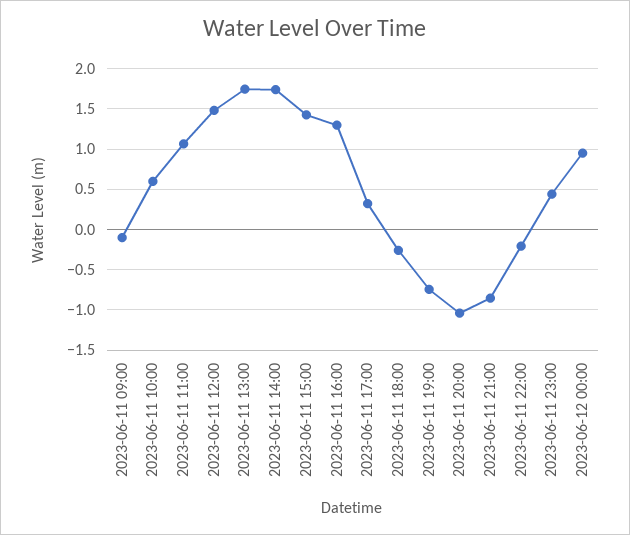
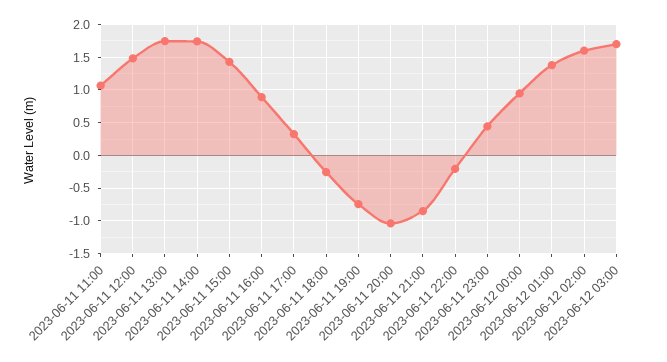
2023-06-11 09:00: -0.1 -> none
2023-06-11 10:00: 0.6 -> none
2023-06-11 16:00: 1.3 -> 0.9
2023-06-12 01:00: none -> 1.4
2023-06-12 02:00: none -> 1.6
2023-06-12 03:00: none -> 1.7

